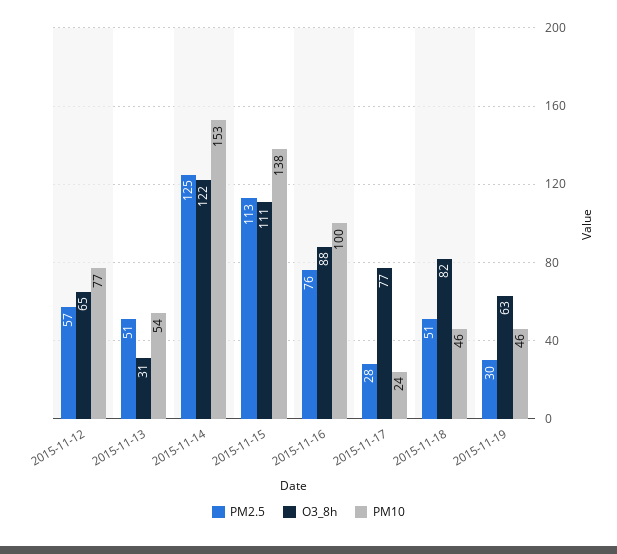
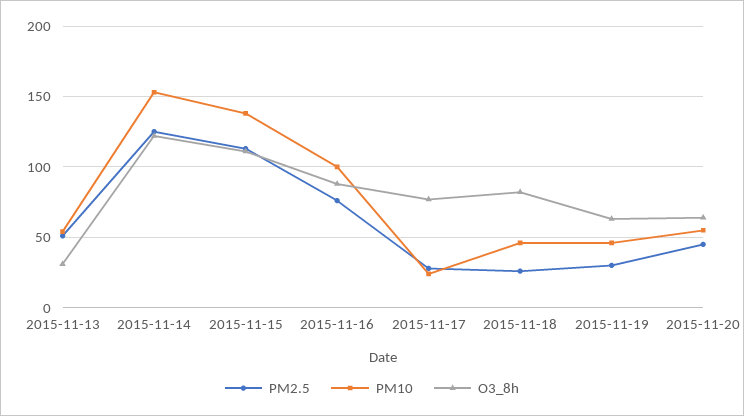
PM2.5, 2015-11-12: 57 -> none
O3_8h, 2015-11-12: 65 -> none
PM10, 2015-11-12: 77 -> none
PM2.5, 2015-11-18: 51 -> 25
PM2.5, 2015-11-20: none -> 45
PM10, 2015-11-20: none -> 55
O3_8h, 2015-11-20: none -> 65

